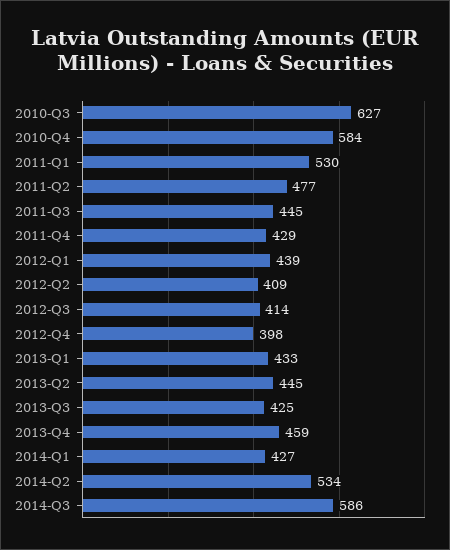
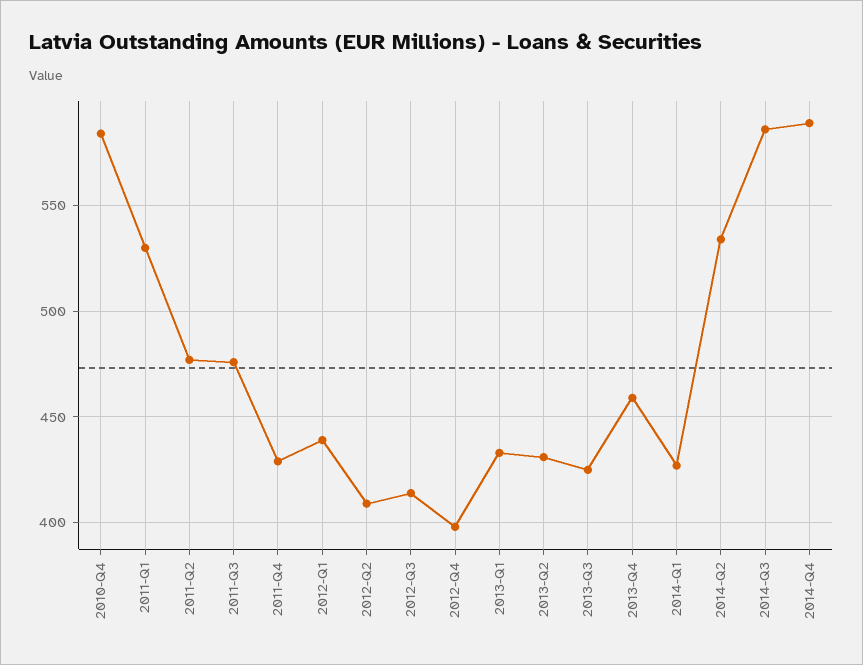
2010-Q3: 627 -> none
2011-Q3: 445 -> 475
2013-Q2: 445 -> 430
2014-Q4: none -> 590

